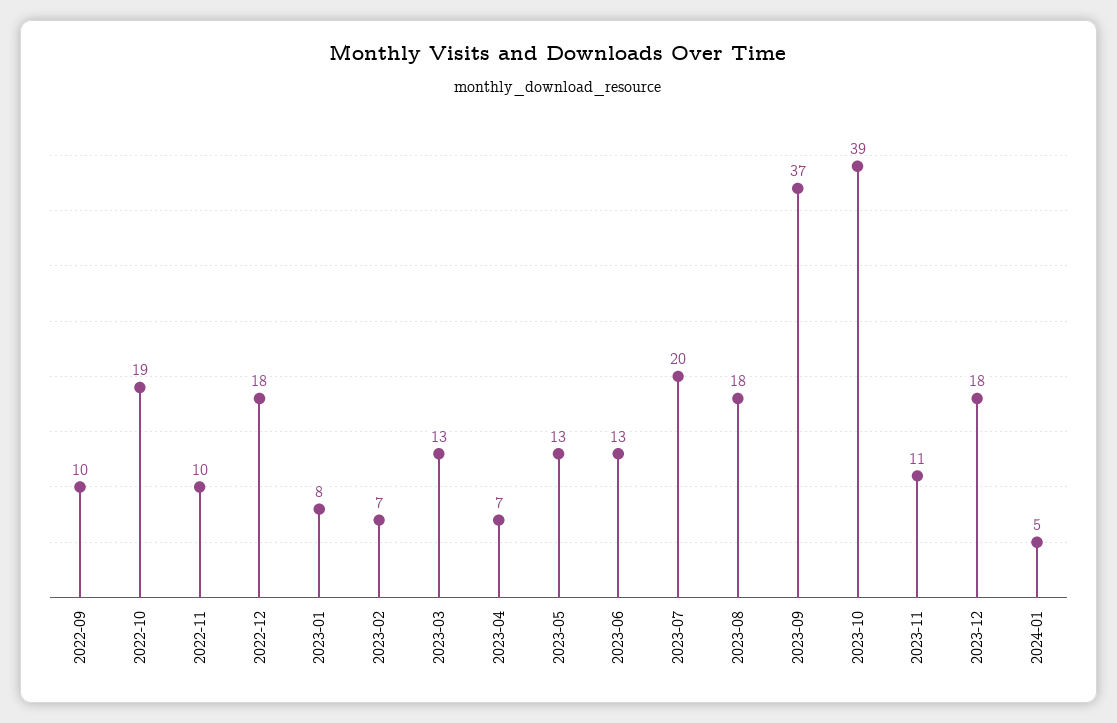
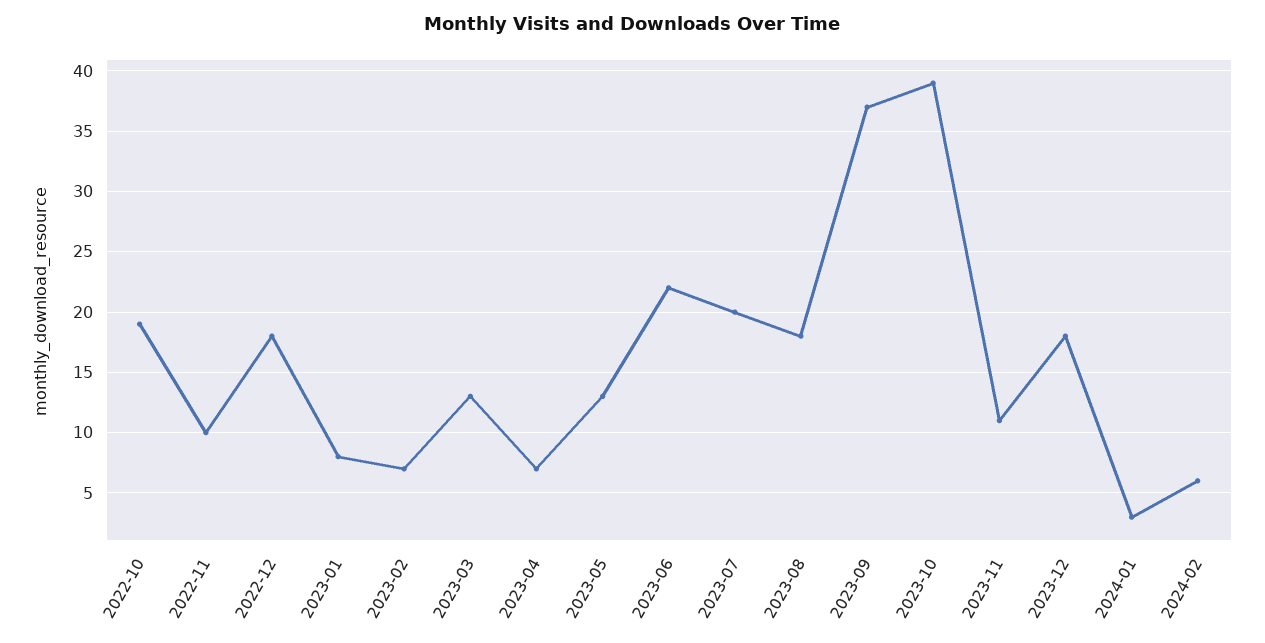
2022-09: 10 -> none
2023-06: 13 -> 22
2024-01: 5 -> 3
2024-02: none -> 6

